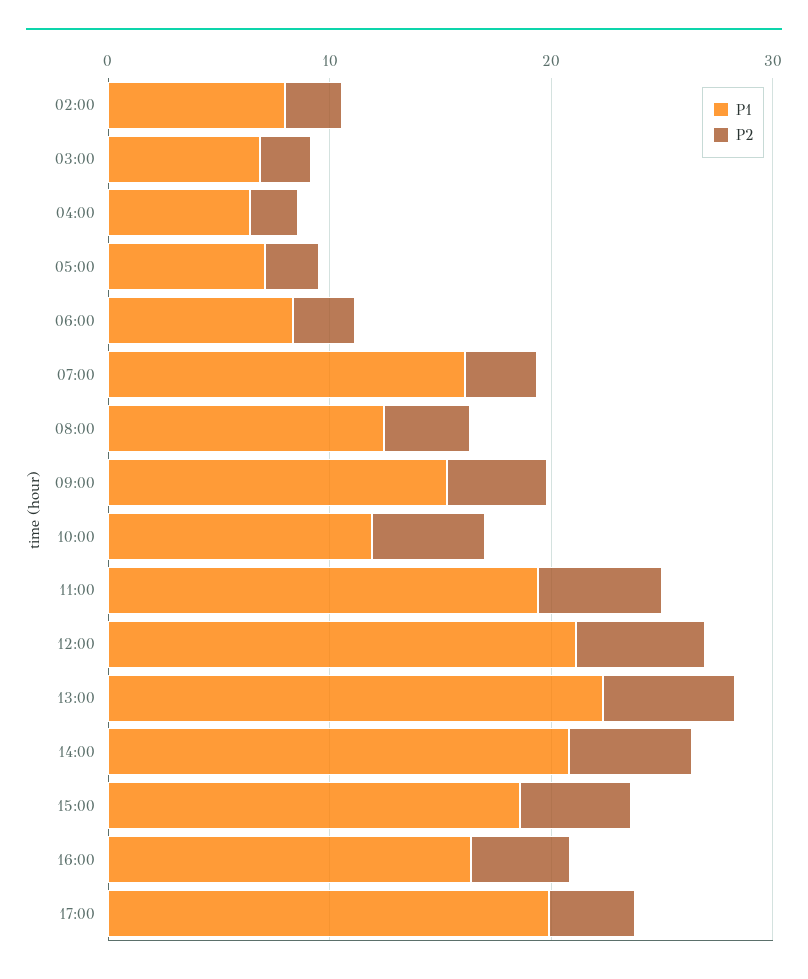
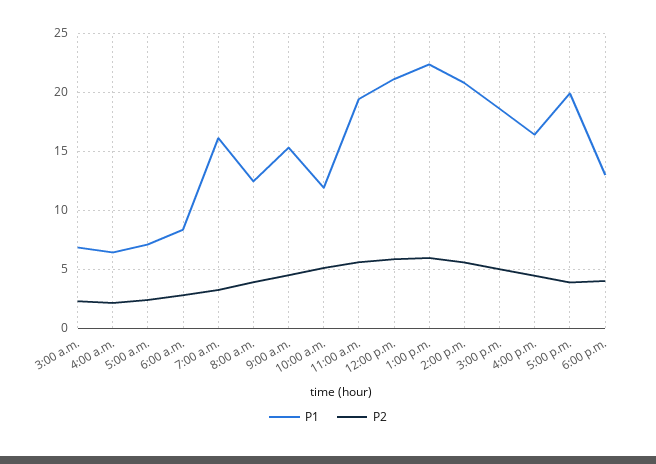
P1, 02:00: 8 -> none
P2, 02:00: 2 -> none
P1, 6:00 p.m.: none -> 13
P2, 6:00 p.m.: none -> 4

